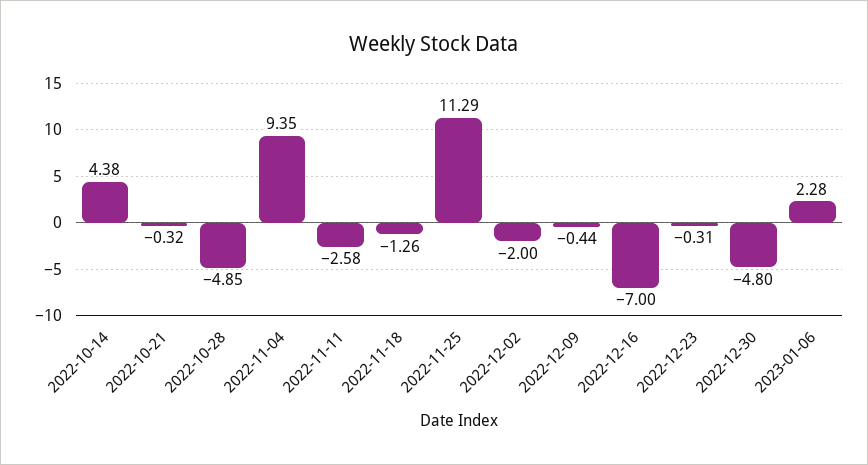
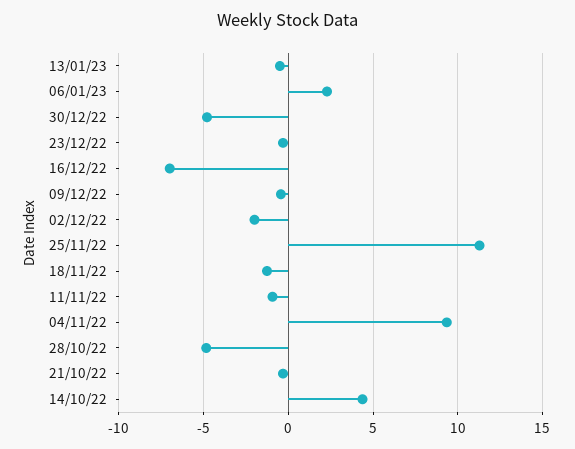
2022-11-11: -2.58 -> -1
13/01/23: none -> -0.5

